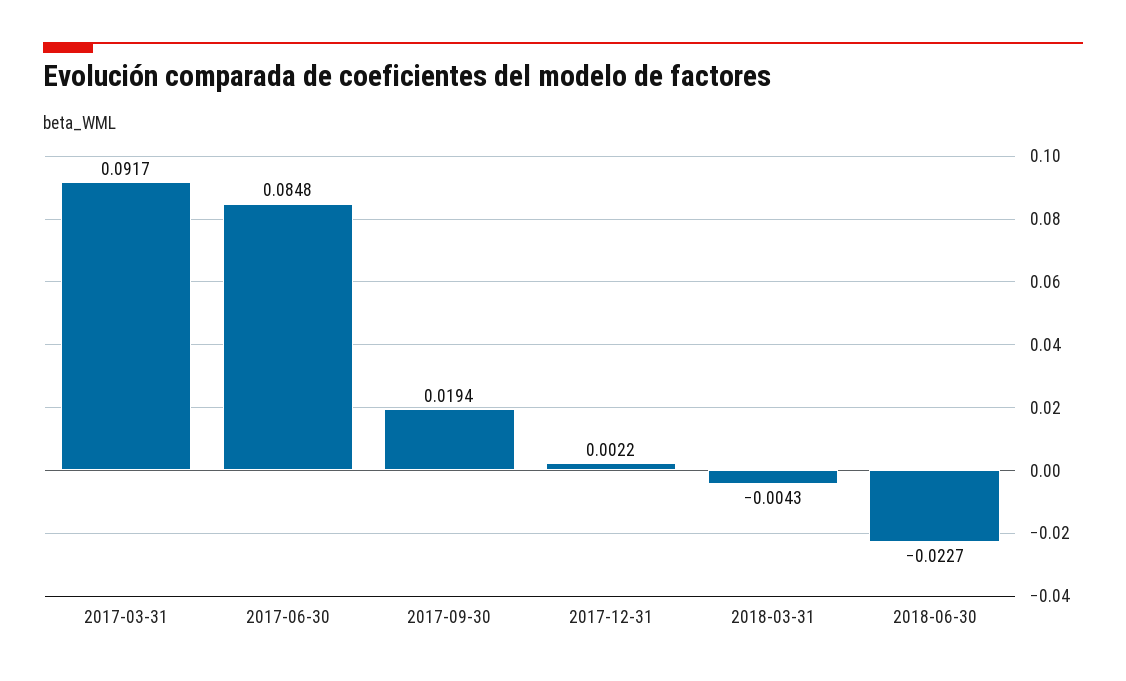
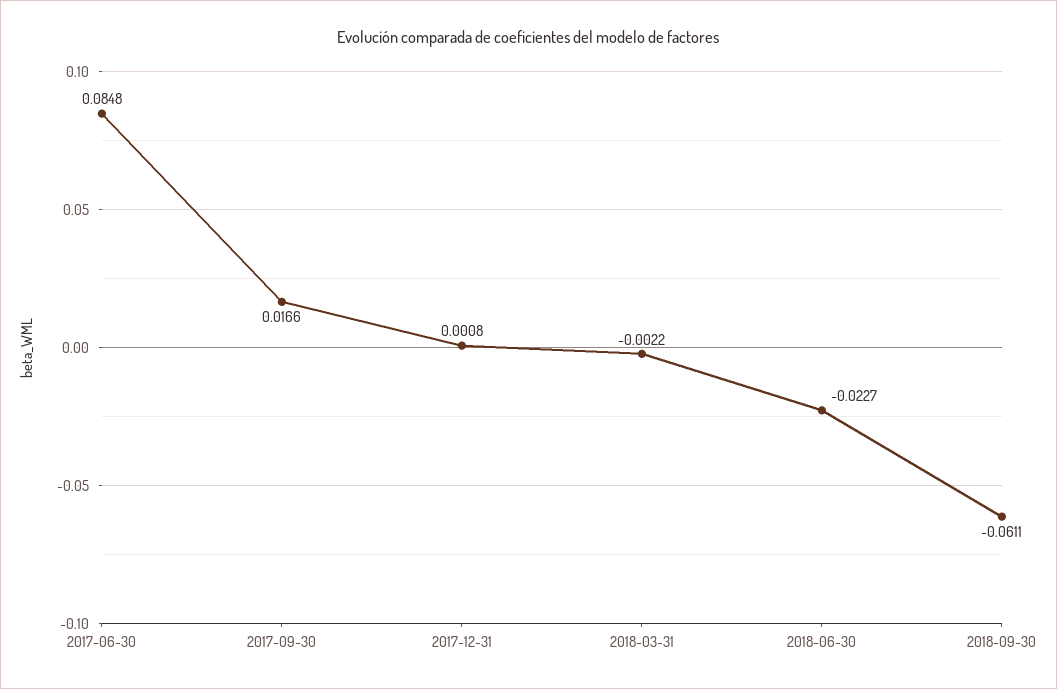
2017-03-31: 0.0917 -> none
2017-09-30: 0.0194 -> 0.0166
2017-12-31: 0.0022 -> 0.0008
2018-03-31: -0.0043 -> -0.0022
2018-09-30: none -> -0.0611

